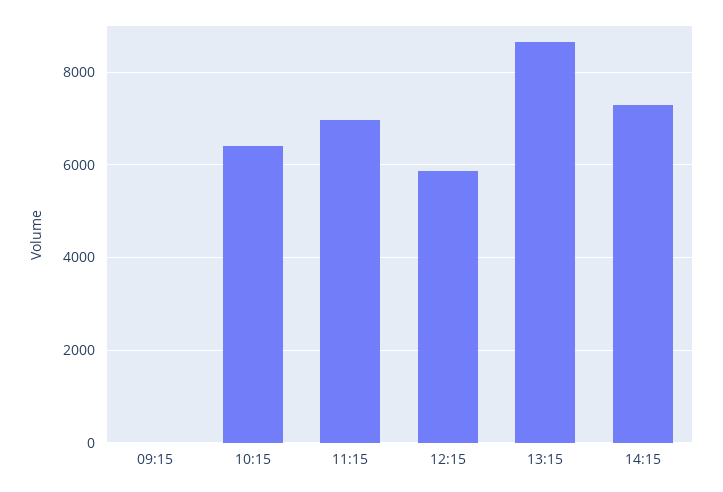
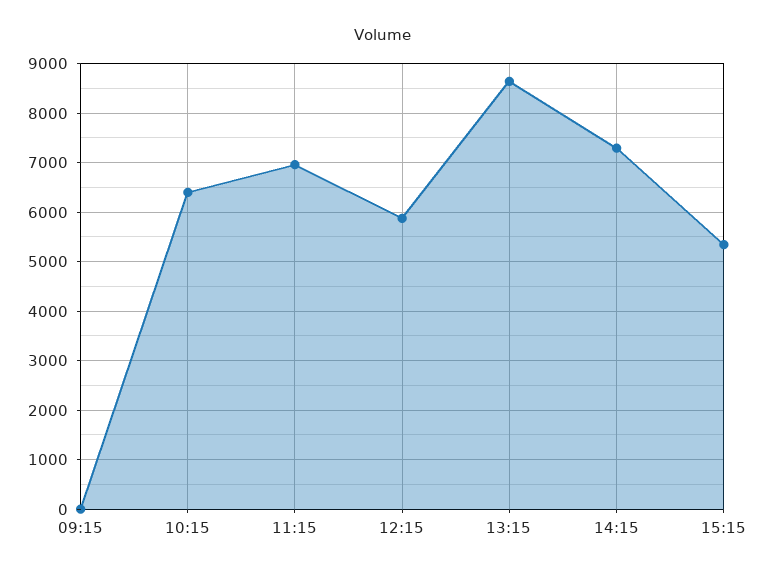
15:15: none -> 5400

